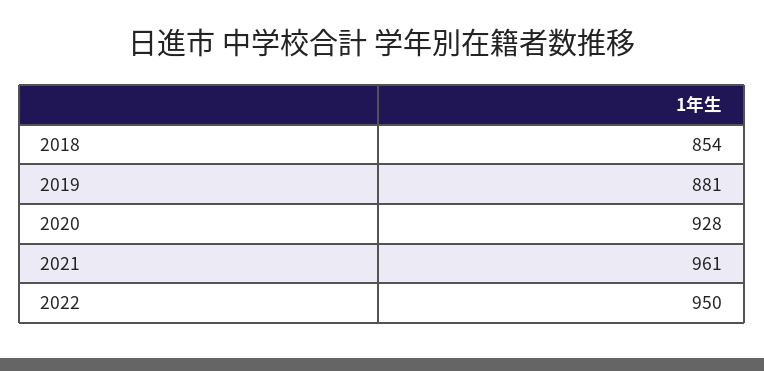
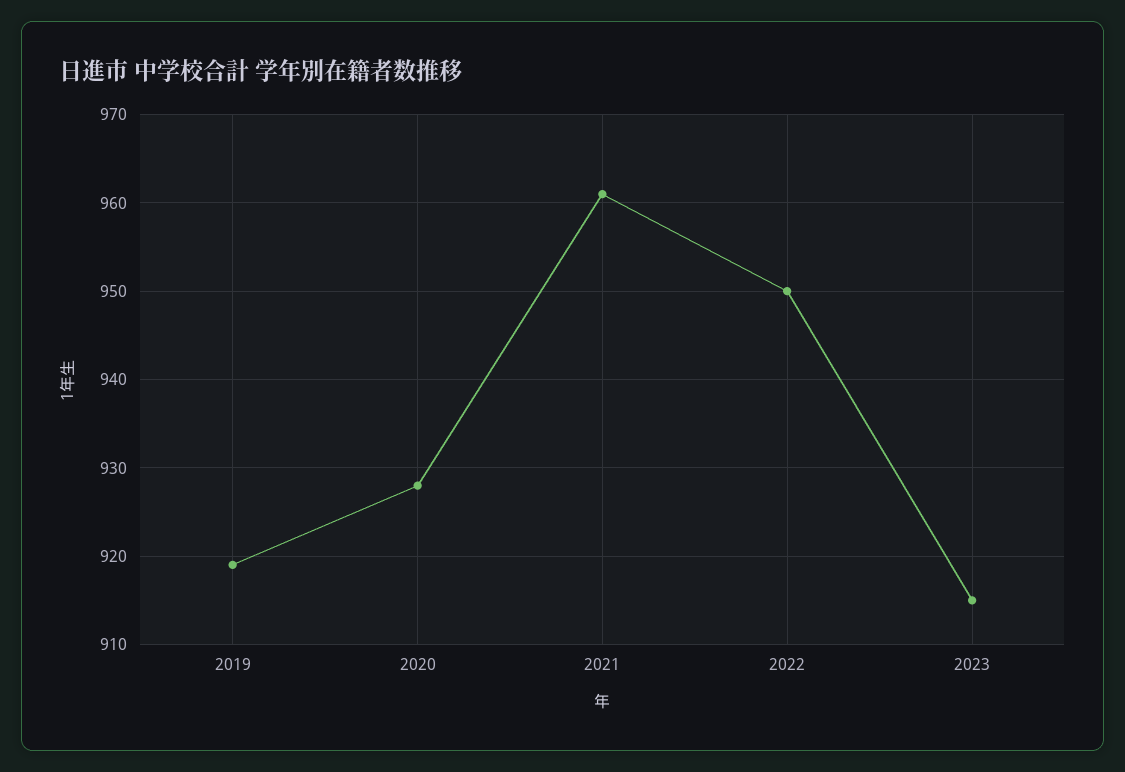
2018: 854 -> none
2019: 881 -> 919
2023: none -> 915

